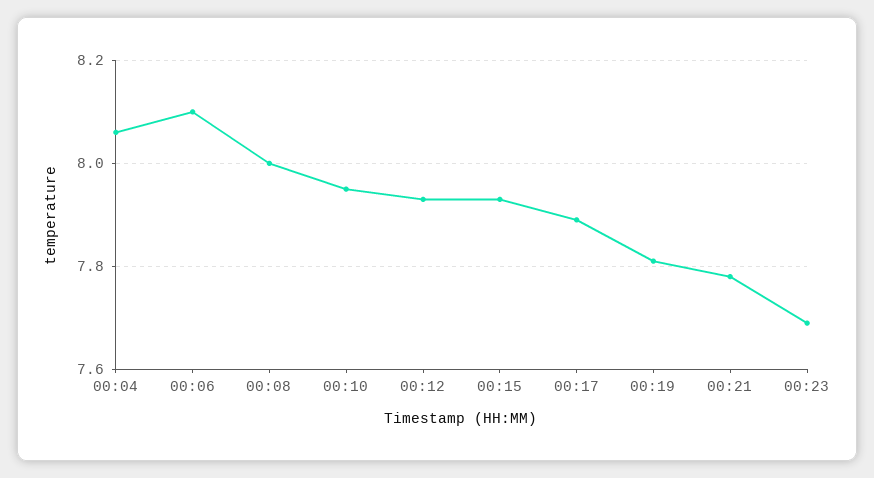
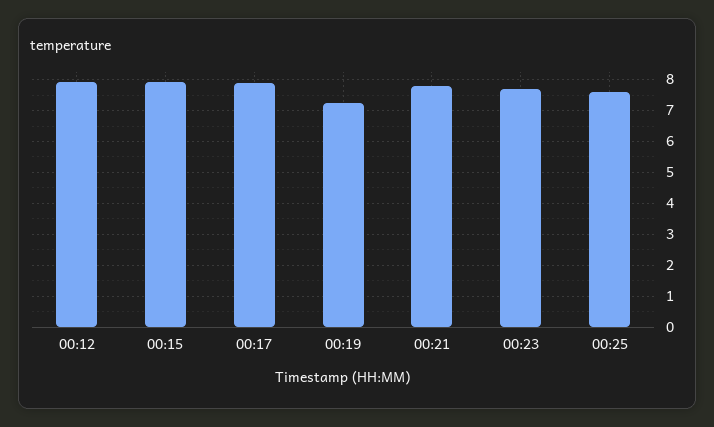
00:04: 8.05 -> none
00:06: 8.1 -> none
00:08: 8 -> none
00:10: 7.95 -> none
00:19: 7.8 -> 7.2
00:25: none -> 7.6

